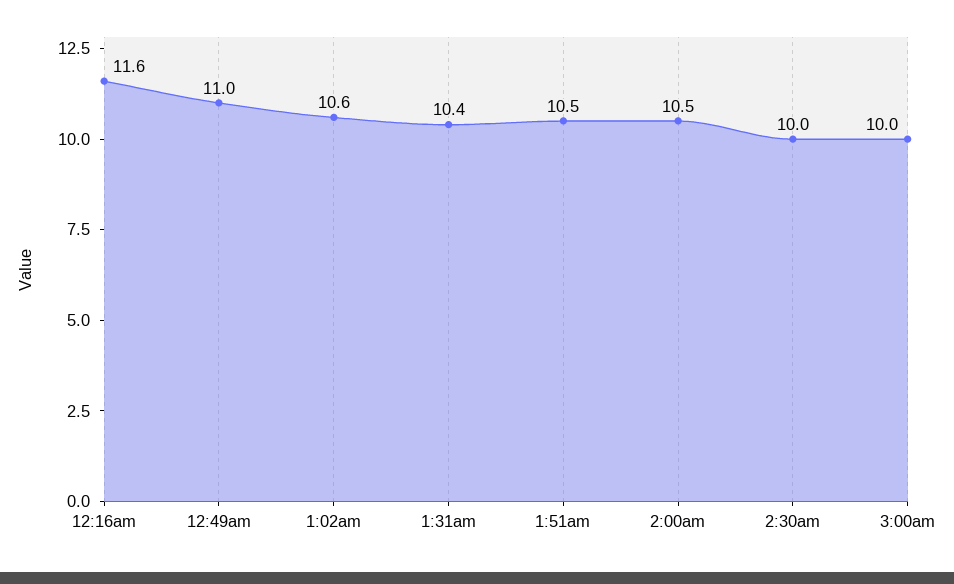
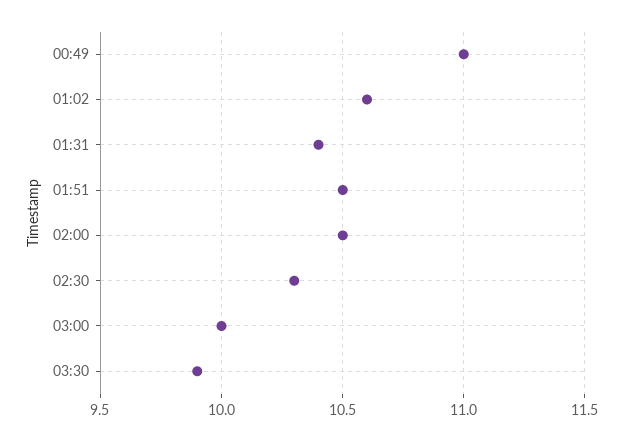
12:16am: 11.6 -> none
2:30am: 10 -> 10.3
03:30: none -> 9.9

